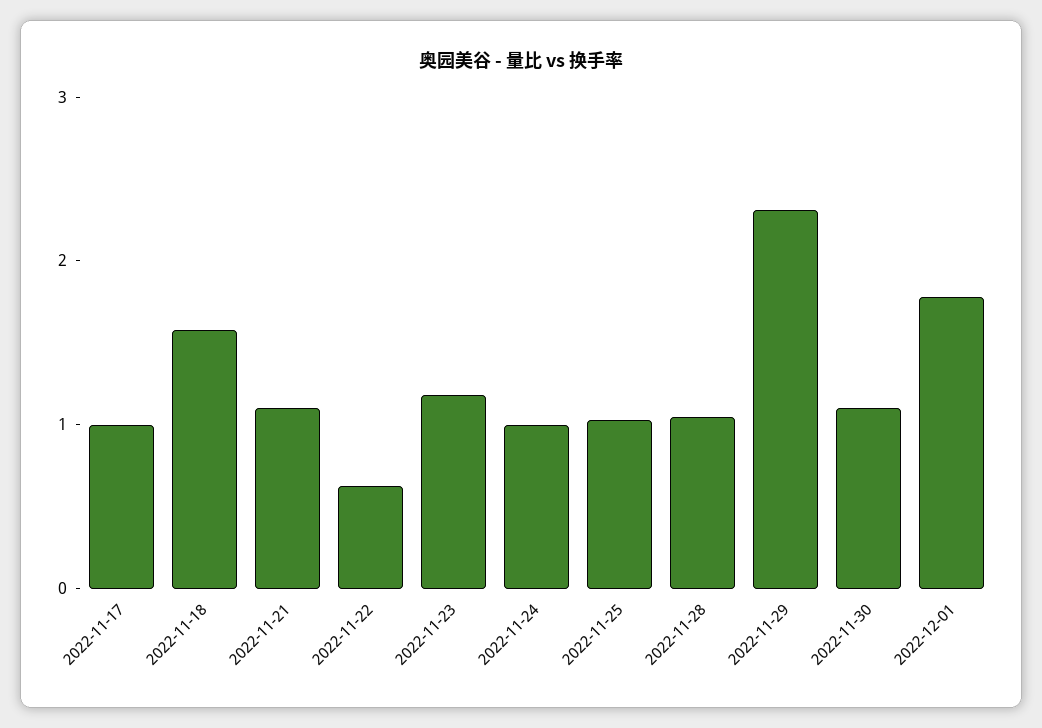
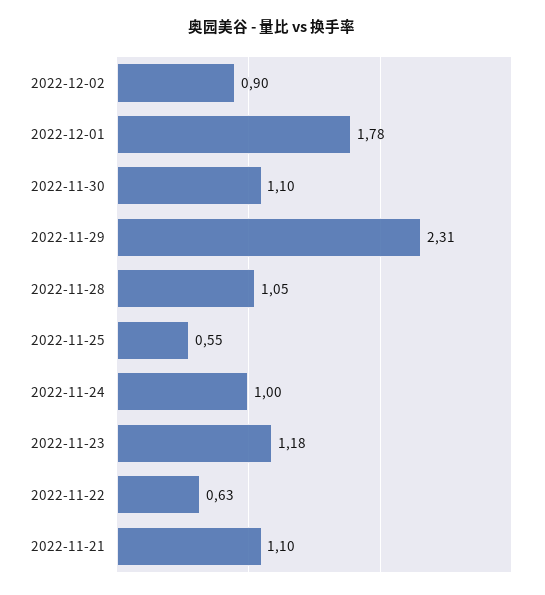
2022-11-17: 1 -> none
2022-11-18: 1.6 -> none
2022-11-25: 1 -> 0.55
2022-12-02: none -> 0.9

